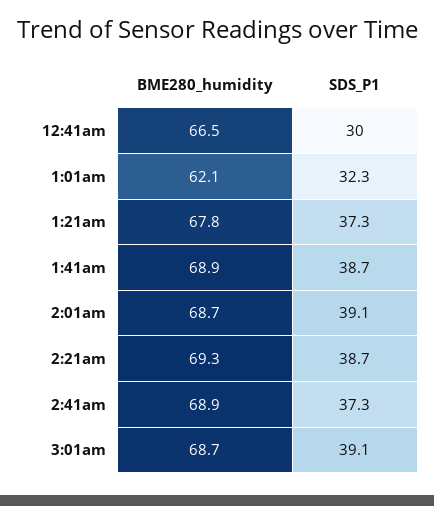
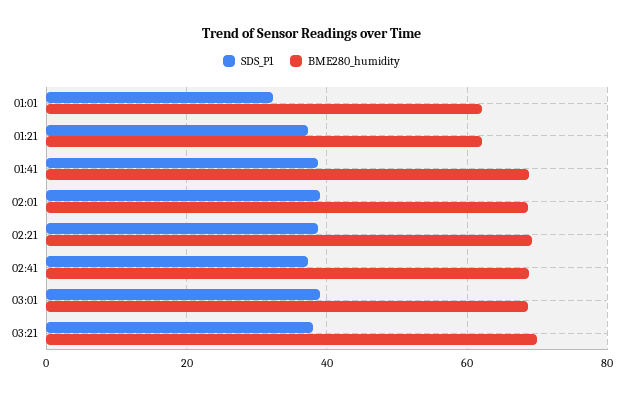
BME280_humidity, 12:41am: 66.5 -> none
SDS_P1, 12:41am: 30 -> none
BME280_humidity, 1:21am: 67.8 -> 62
SDS_P1, 03:21: none -> 38
BME280_humidity, 03:21: none -> 70

